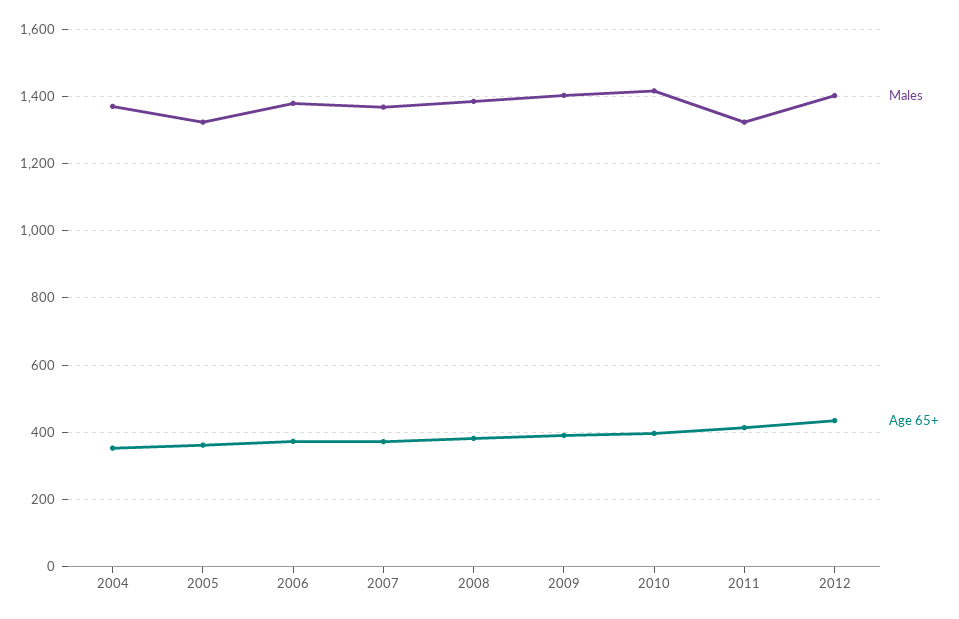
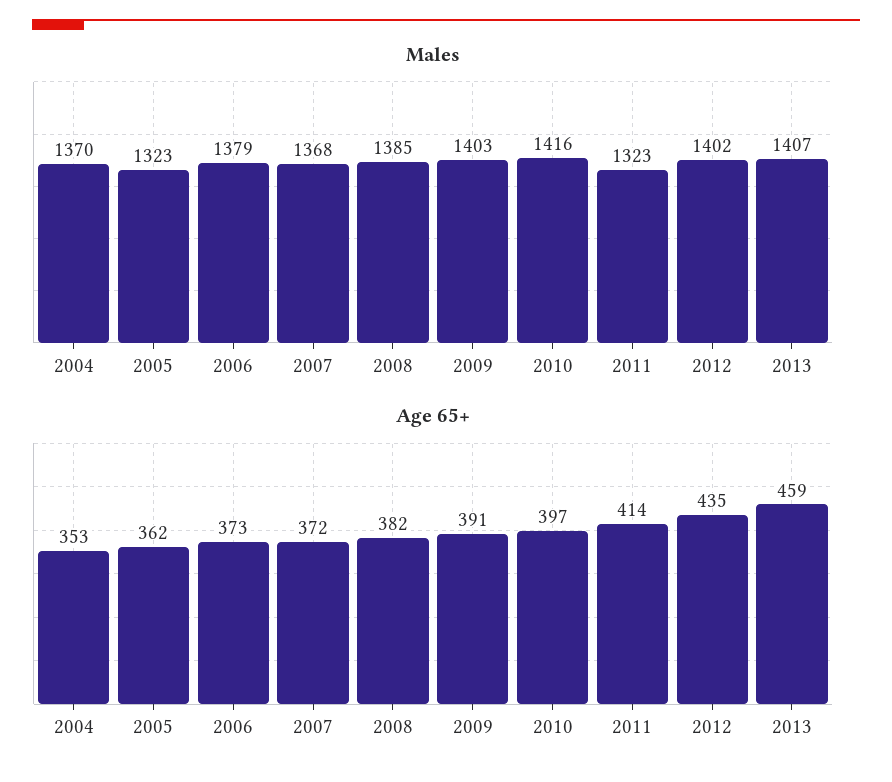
Males, 2013: none -> 1407
Age 65+, 2013: none -> 459

